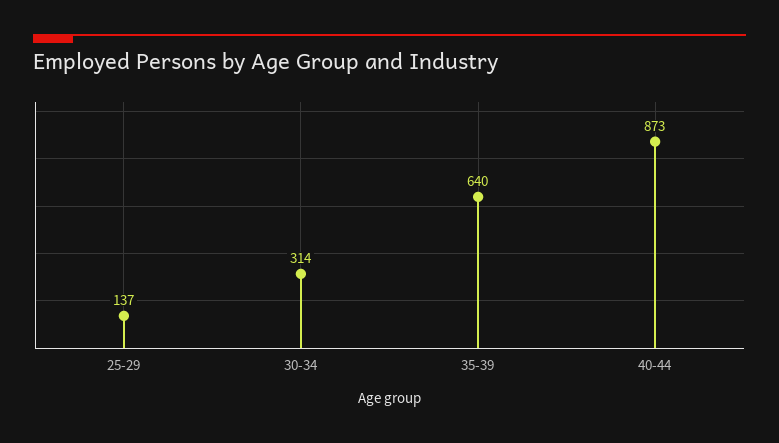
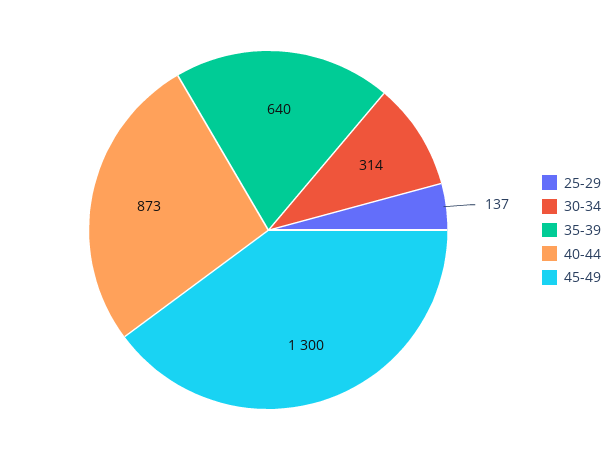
45-49: none -> 1300

